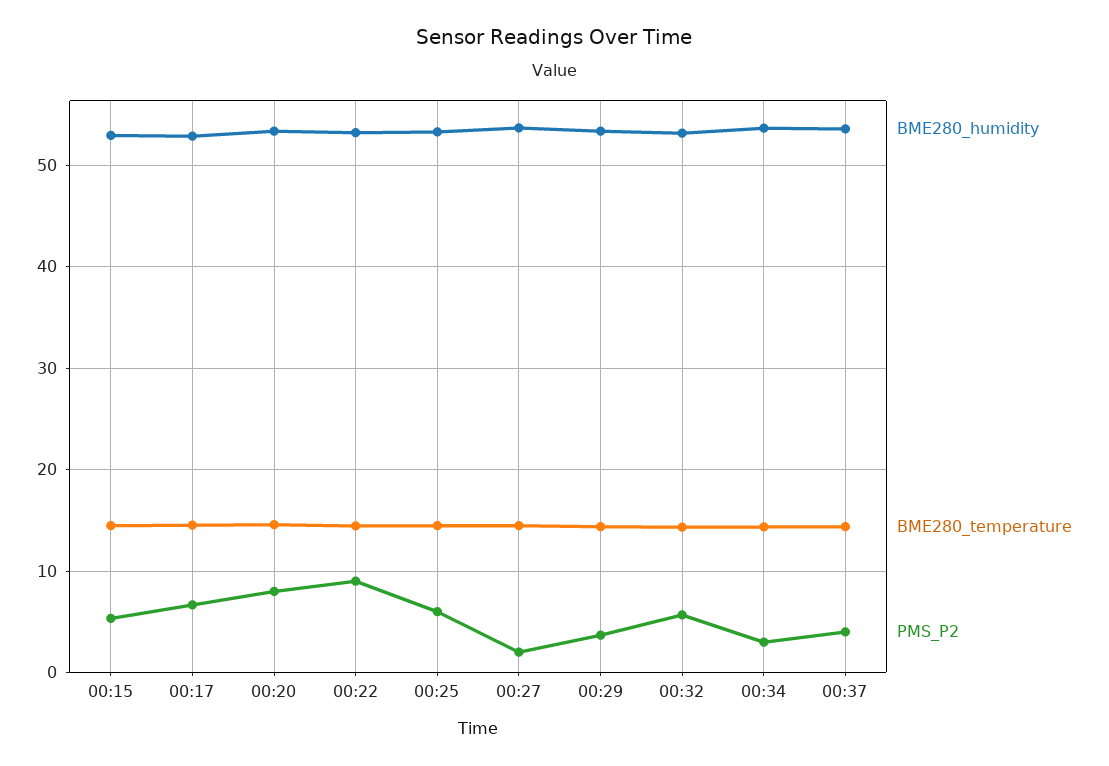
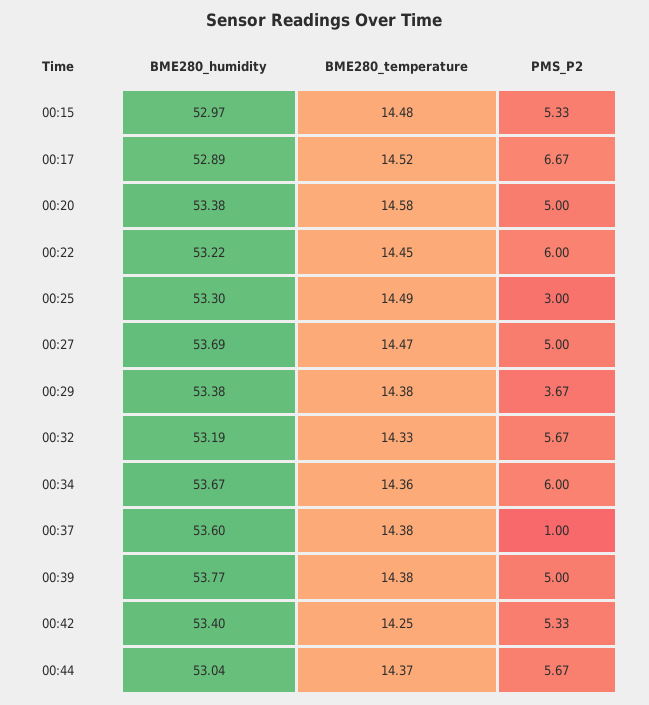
PMS_P2, 00:20: 8 -> 5
PMS_P2, 00:22: 9 -> 6
PMS_P2, 00:25: 6 -> 3
PMS_P2, 00:27: 2 -> 5
PMS_P2, 00:34: 3 -> 6
PMS_P2, 00:37: 4 -> 1
BME280_humidity, 00:39: none -> 53.77
BME280_temperature, 00:39: none -> 14.38
PMS_P2, 00:39: none -> 5
BME280_humidity, 00:42: none -> 53.4
BME280_temperature, 00:42: none -> 14.25
PMS_P2, 00:42: none -> 5.33
BME280_humidity, 00:44: none -> 53.04
BME280_temperature, 00:44: none -> 14.37
PMS_P2, 00:44: none -> 5.67

